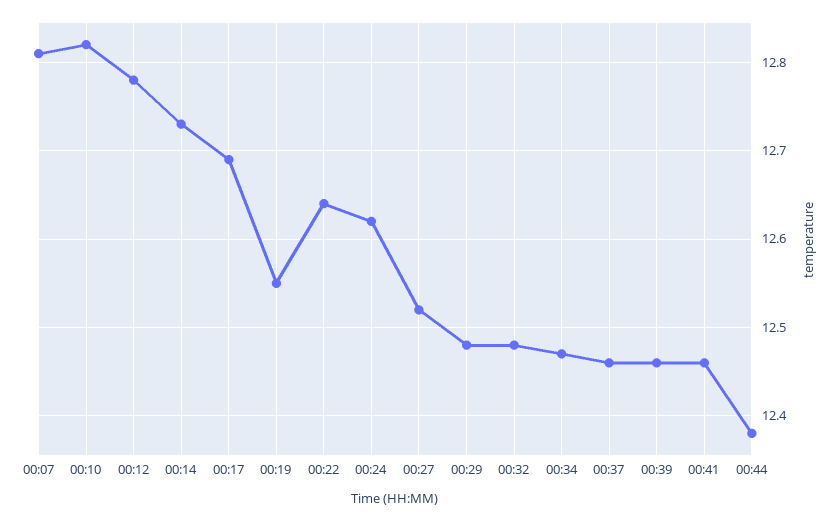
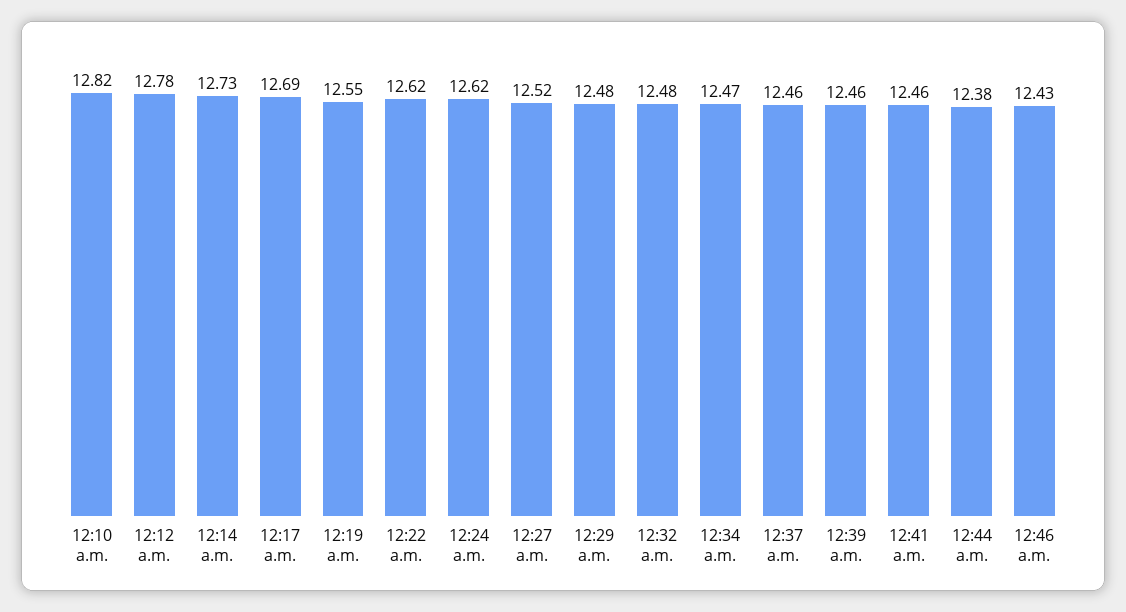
00:07: 12.81 -> none
00:22: 12.64 -> 12.62
12:46 a.m.: none -> 12.43

